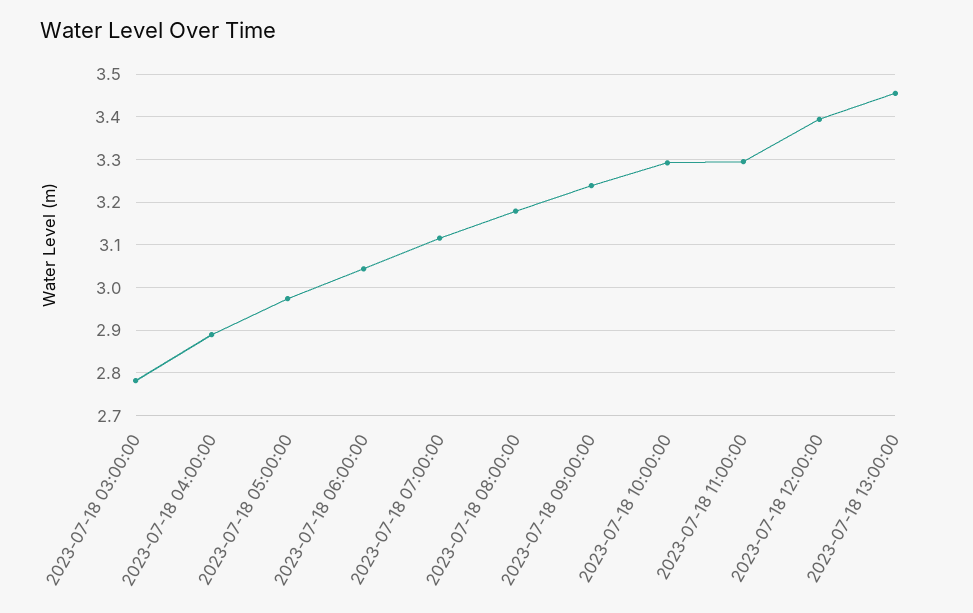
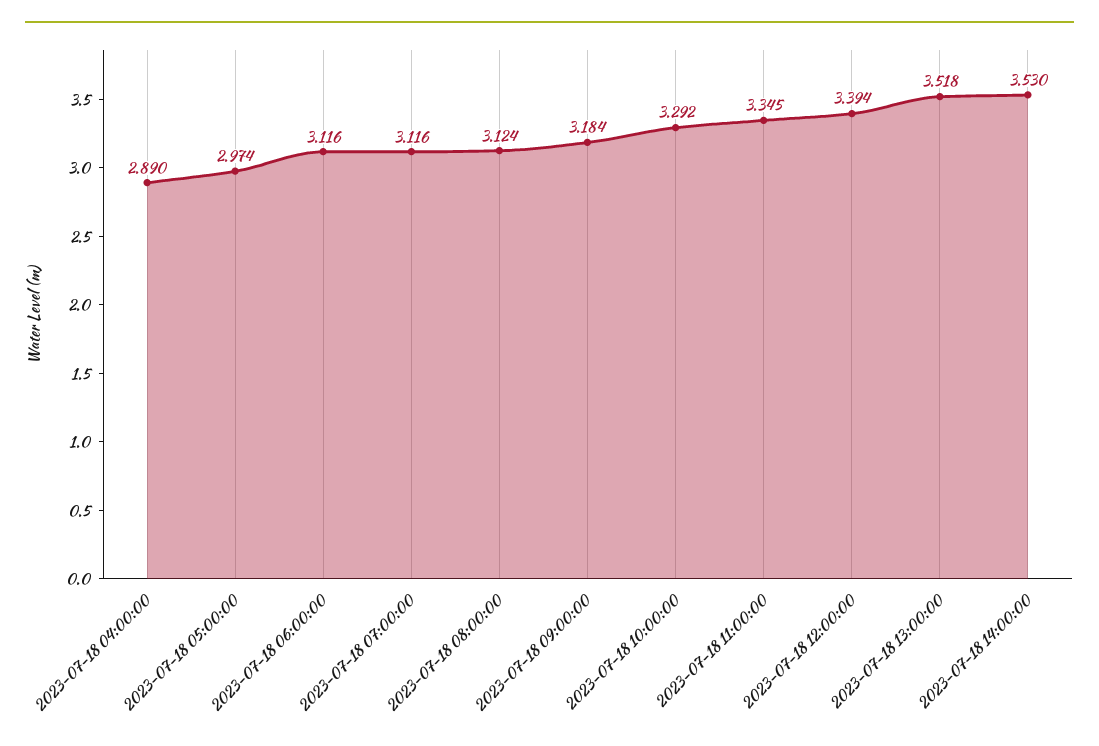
2023-07-18 03:00:00: 2.78 -> none
2023-07-18 06:00:00: 3.04 -> 3.116
2023-07-18 08:00:00: 3.18 -> 3.124
2023-07-18 09:00:00: 3.24 -> 3.184
2023-07-18 11:00:00: 3.3 -> 3.345
2023-07-18 13:00:00: 3.46 -> 3.518
2023-07-18 14:00:00: none -> 3.53

